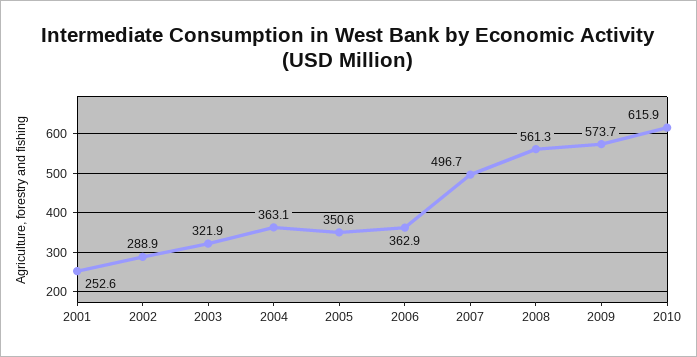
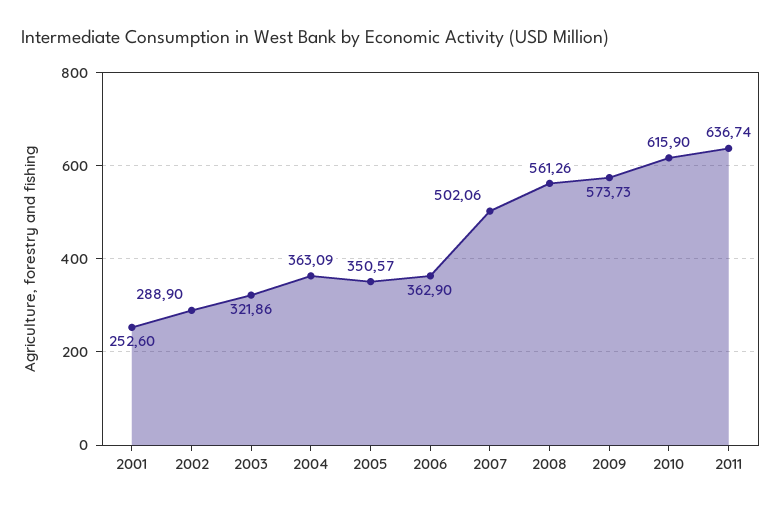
2007: 496.7 -> 502.06
2011: none -> 636.74

